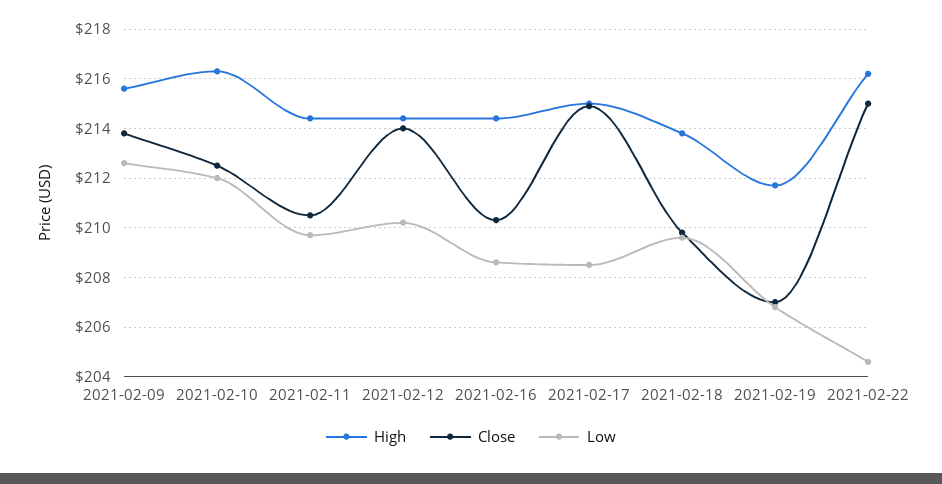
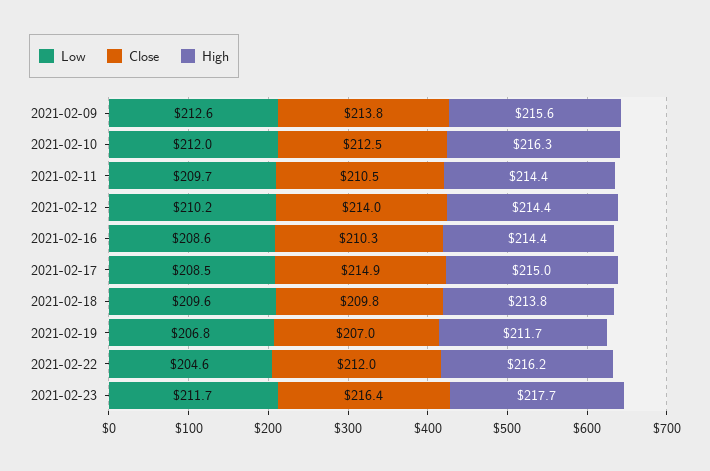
Close, 2021-02-22: 215 -> 212
Low, 2021-02-23: none -> 211.7
Close, 2021-02-23: none -> 216.4
High, 2021-02-23: none -> 217.7

